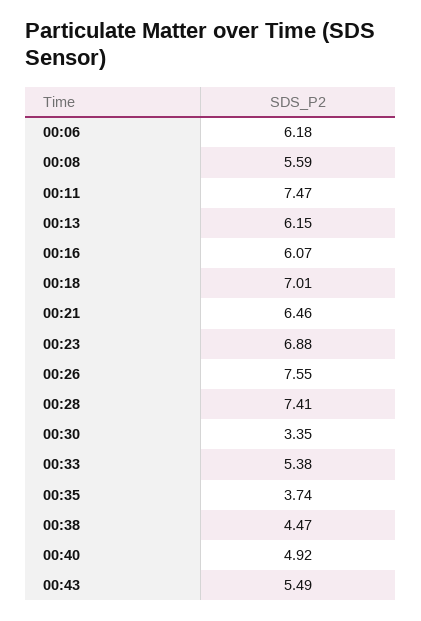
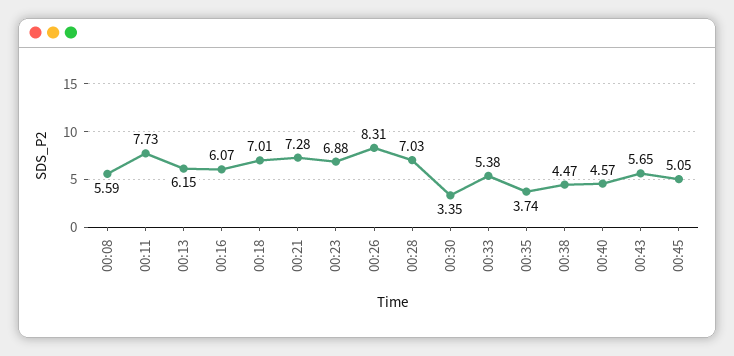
00:06: 6.18 -> none
00:11: 7.47 -> 7.73
00:21: 6.46 -> 7.28
00:26: 7.55 -> 8.31
00:28: 7.41 -> 7.03
00:40: 4.92 -> 4.57
00:43: 5.49 -> 5.65
00:45: none -> 5.05

